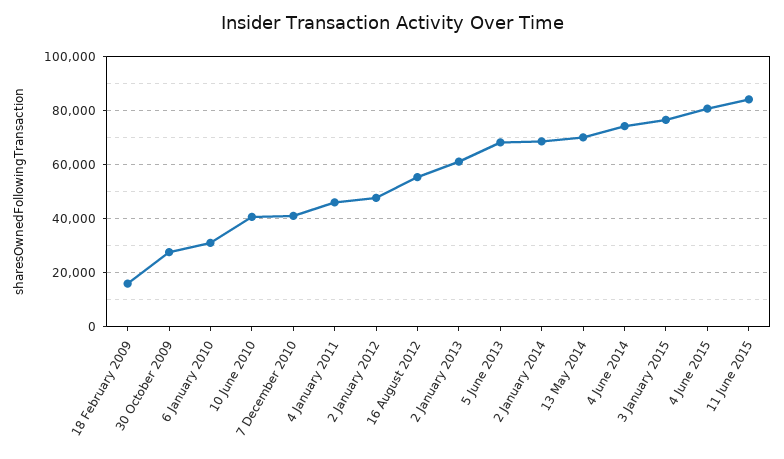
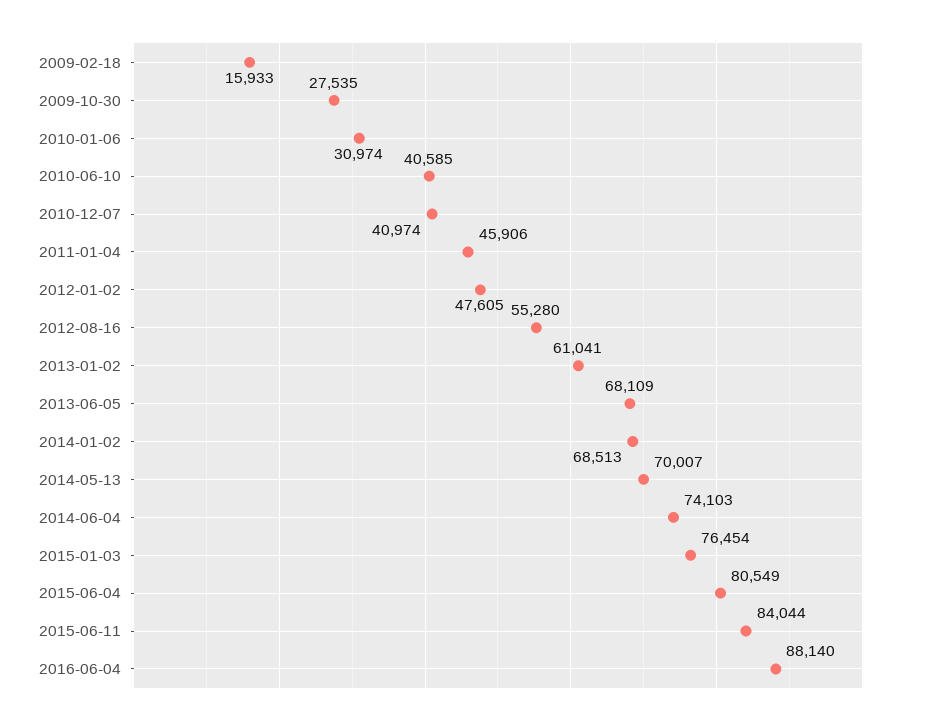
2016-06-04: none -> 88140

